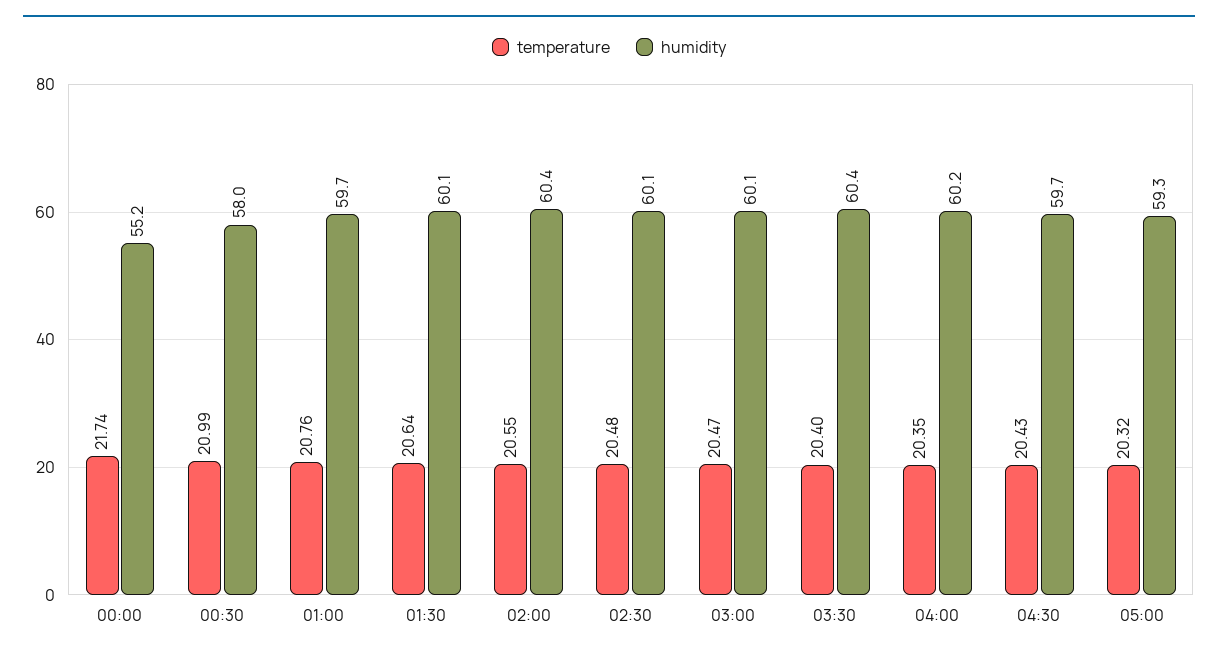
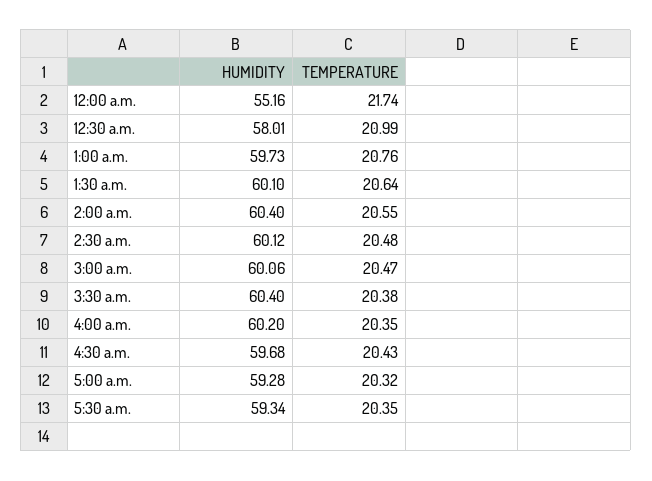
temperature, 03:30: 20.4 -> 20.38
humidity, 5:30 a.m.: none -> 59.34
temperature, 5:30 a.m.: none -> 20.35

